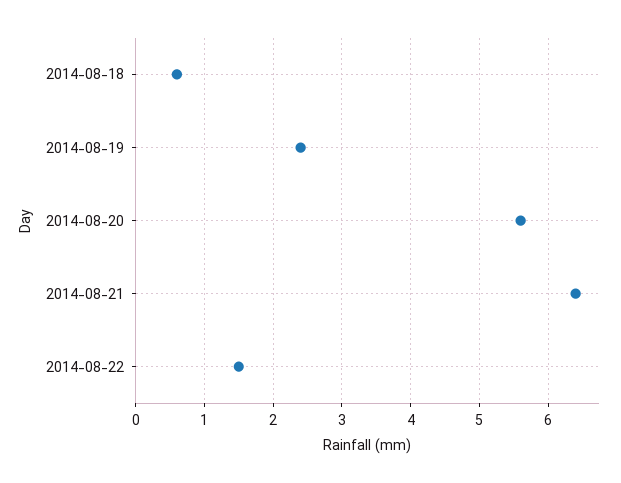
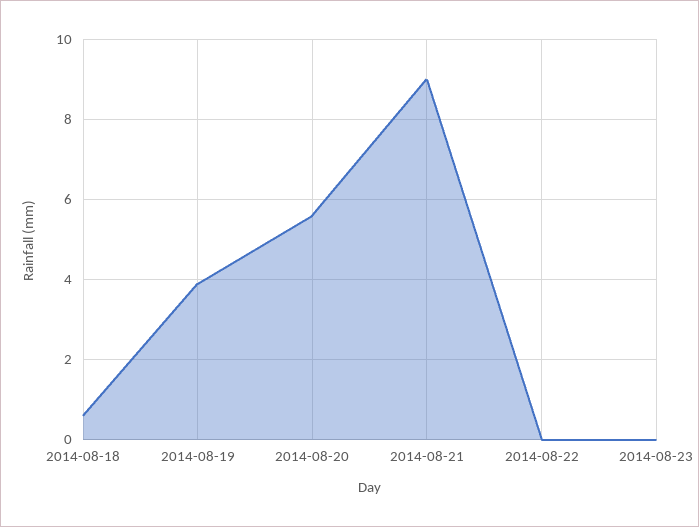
2014-08-19: 2.4 -> 4
2014-08-21: 6.4 -> 9
2014-08-22: 1.5 -> 0
2014-08-23: none -> 0

